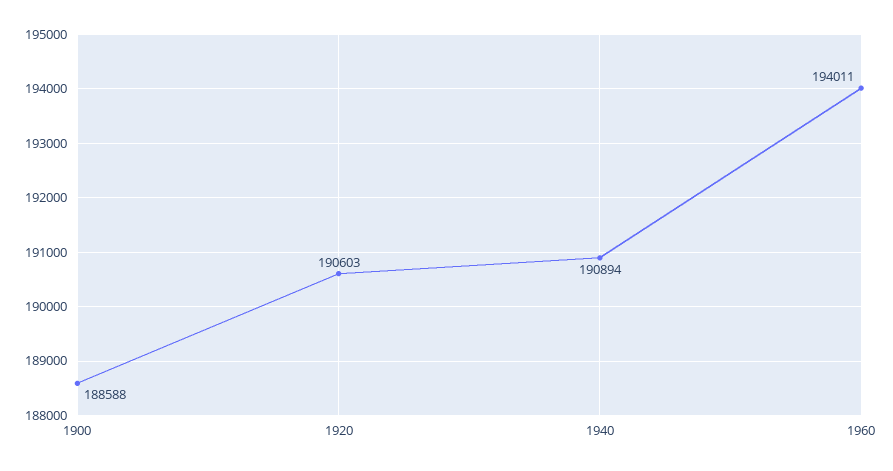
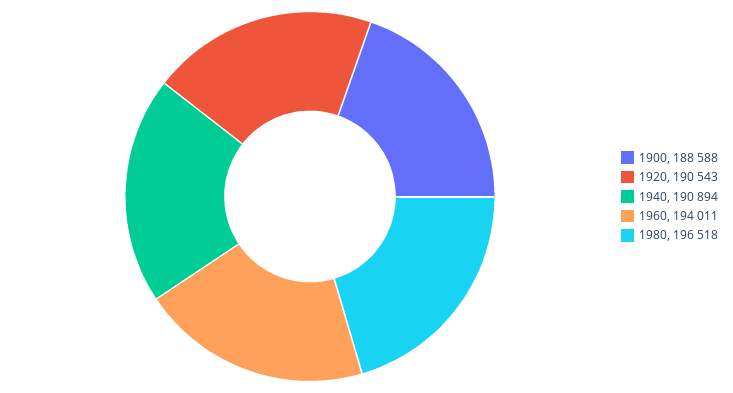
1920: 190603 -> 190543
1980: none -> 196518

